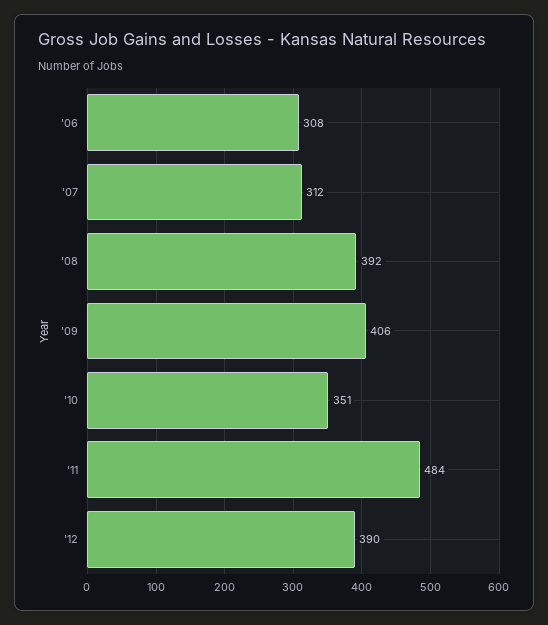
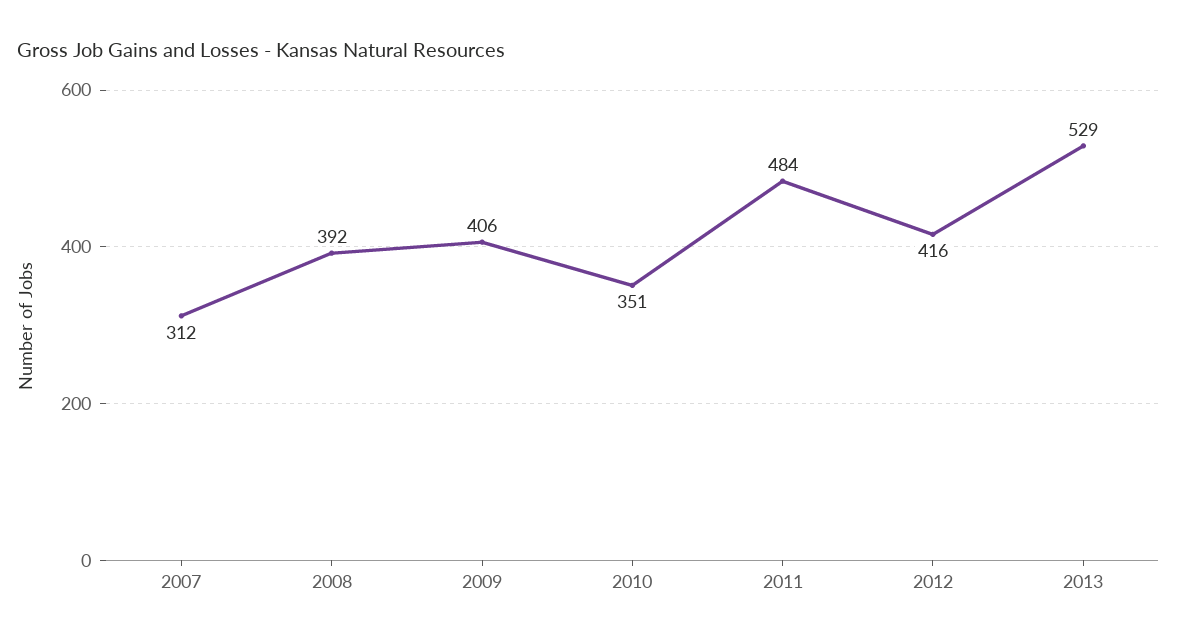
'06: 308 -> none
'12: 390 -> 416
2013: none -> 529

